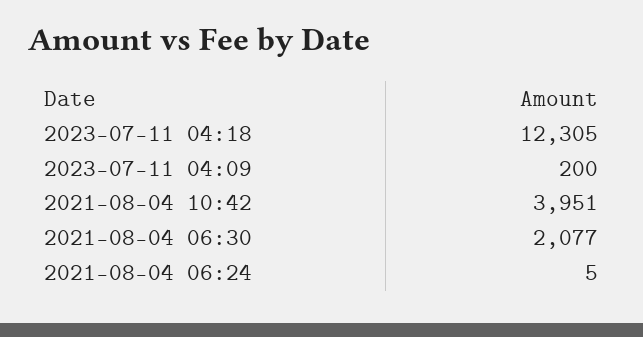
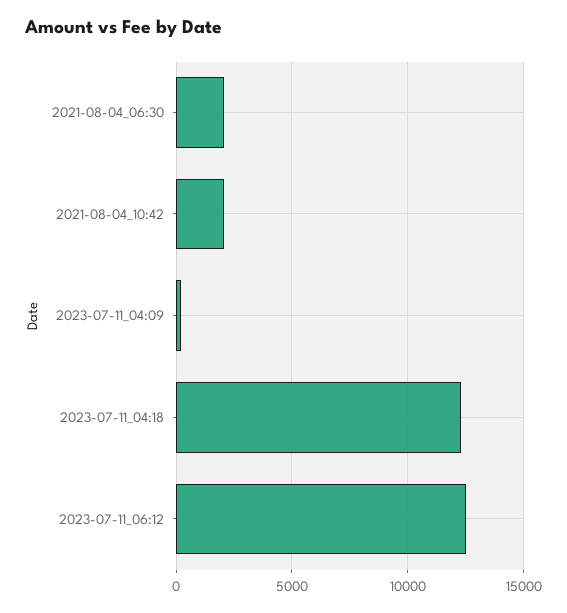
2021-08-04 10:42: 3951 -> 2000
2021-08-04 06:24: 5 -> none
2023-07-11_06:12: none -> 12500

